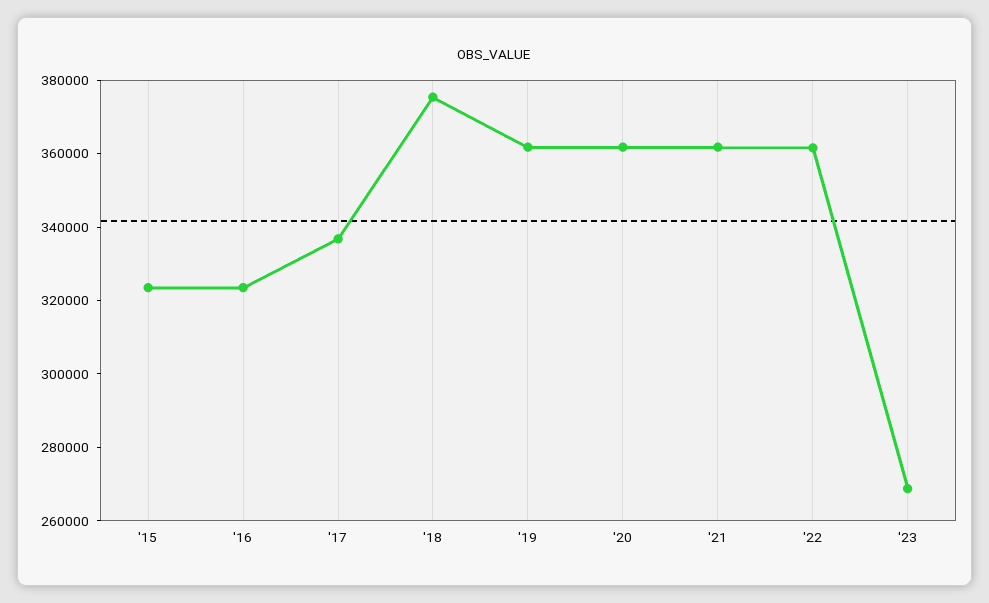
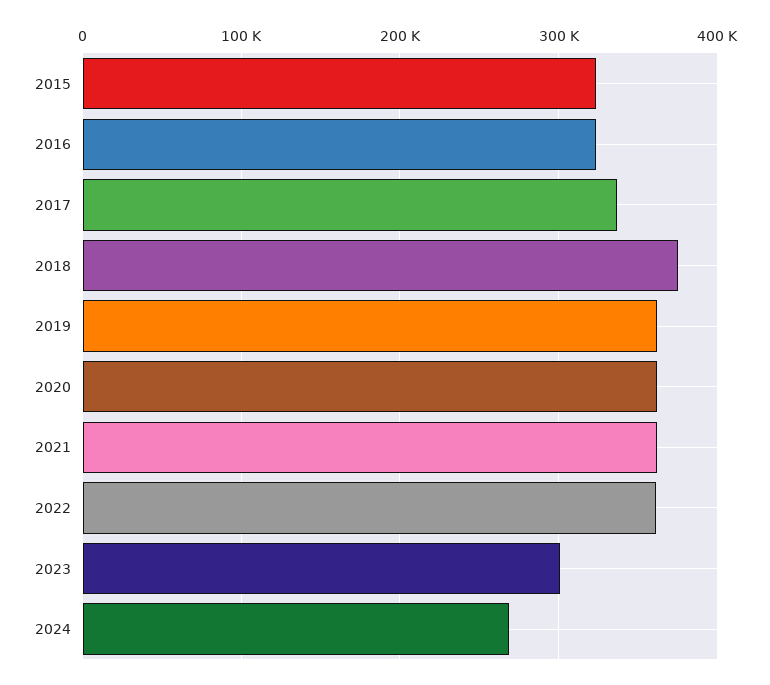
'23: 270000 -> 300000
2024: none -> 270000

